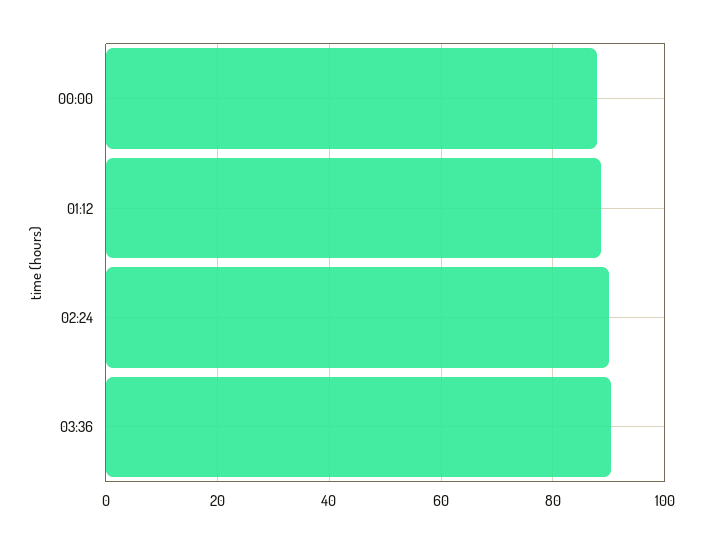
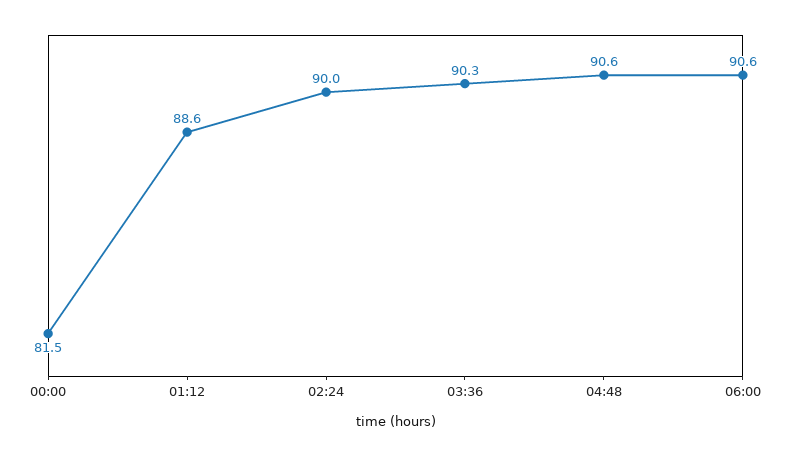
00:00: 88 -> 81.5
04:48: none -> 90.6
06:00: none -> 90.6

